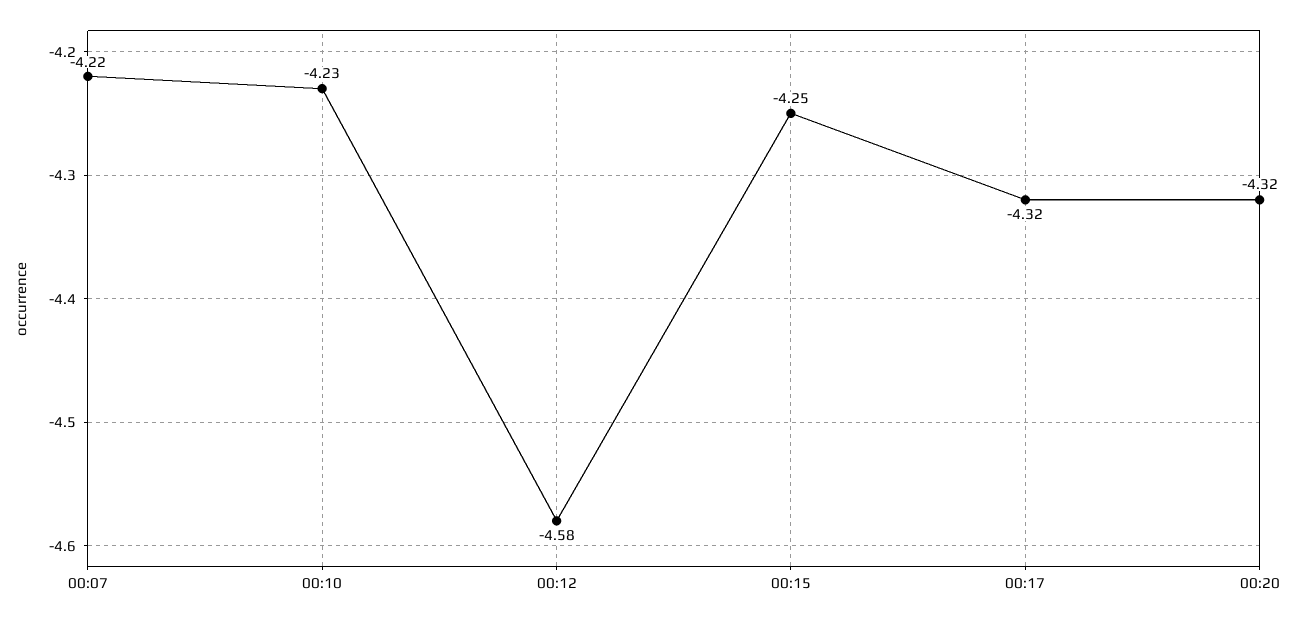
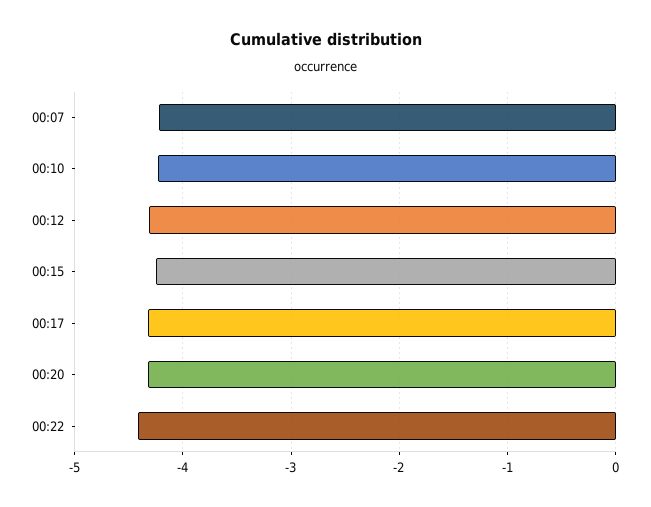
00:12: -4.58 -> -4.3
00:22: none -> -4.4

